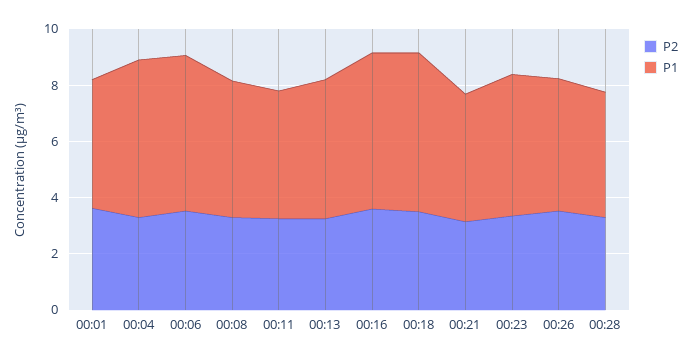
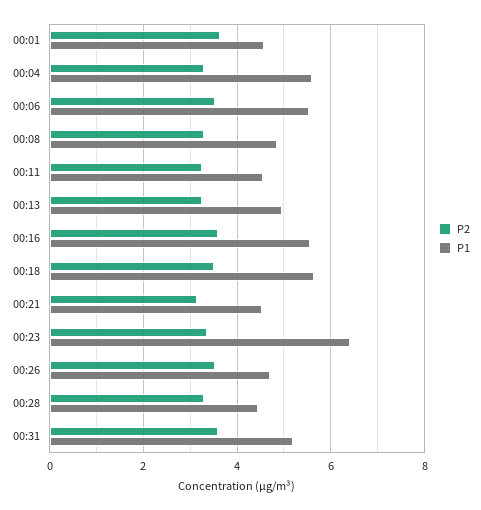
P1, 00:23: 5 -> 6.4
P2, 00:31: none -> 3.6
P1, 00:31: none -> 5.2

